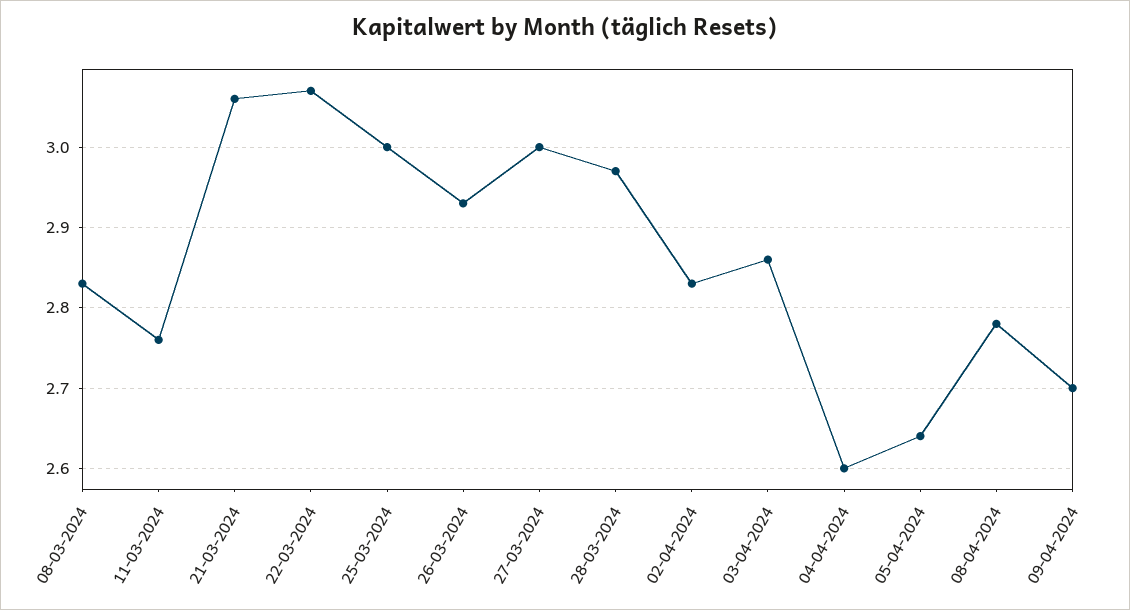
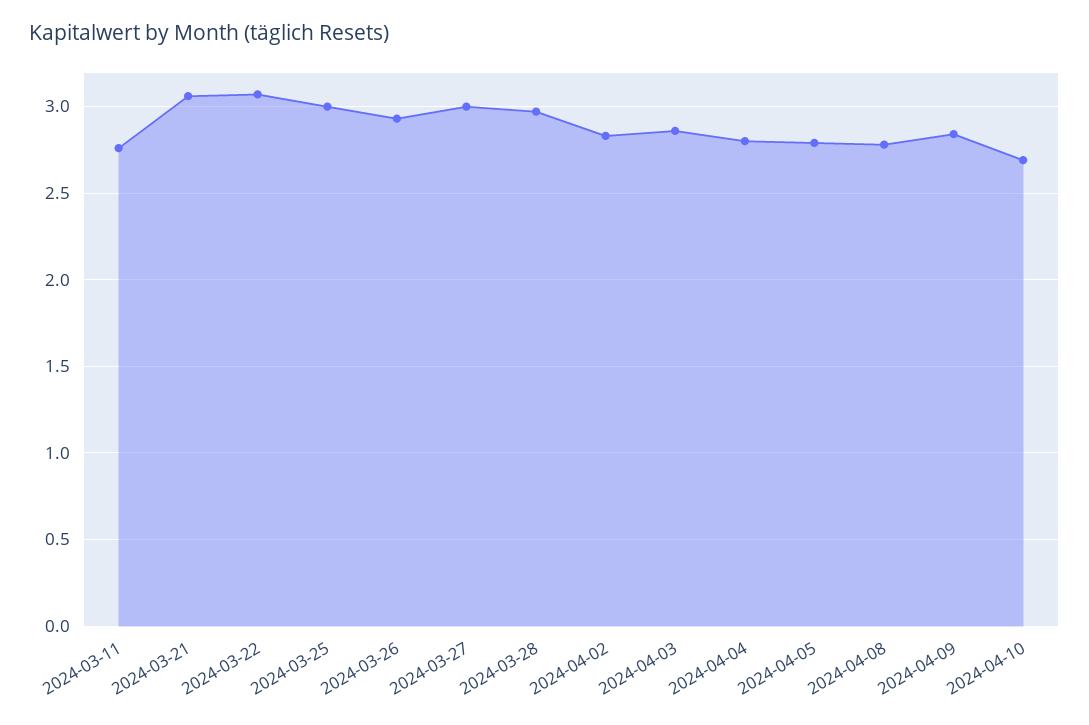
08-03-2024: 2.83 -> none
04-04-2024: 2.6 -> 2.8
05-04-2024: 2.64 -> 2.8
09-04-2024: 2.7 -> 2.85
2024-04-10: none -> 2.7

